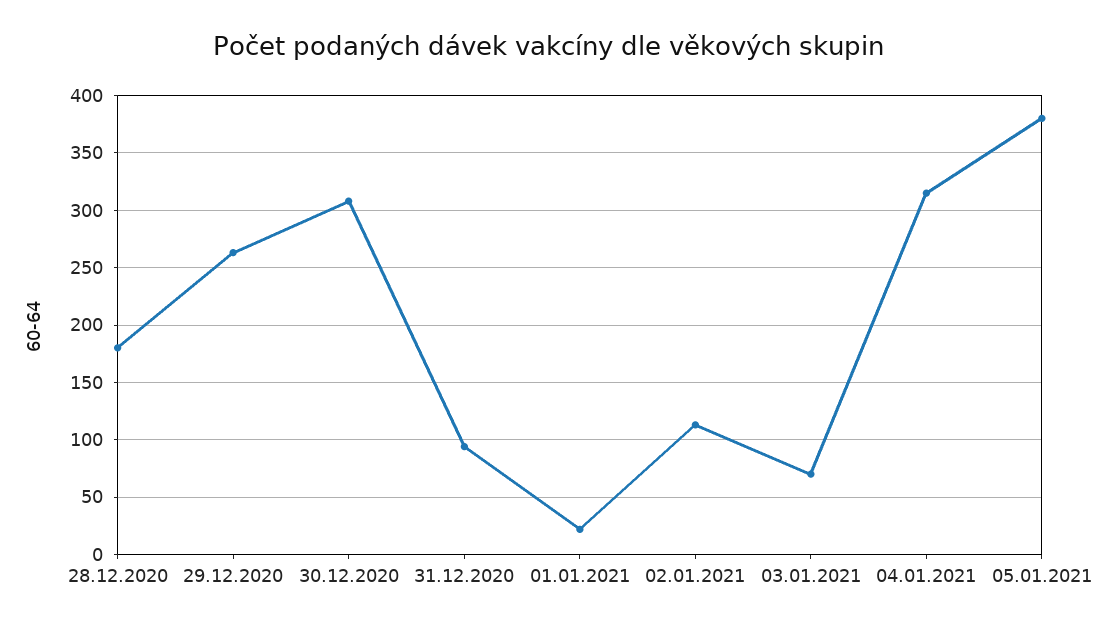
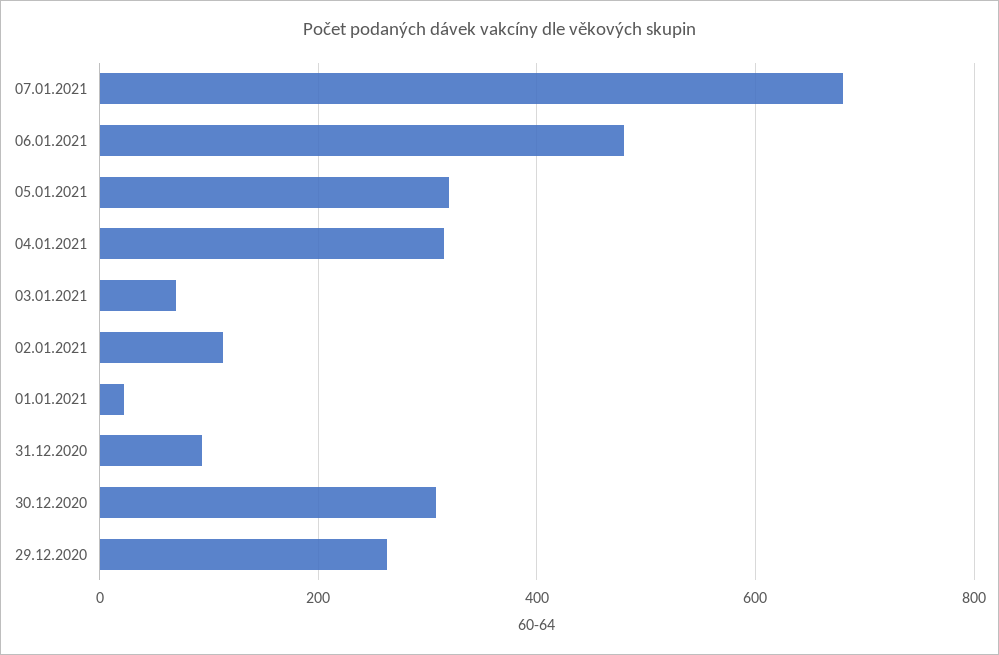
28.12.2020: 180 -> none
05.01.2021: 380 -> 320
07.01.2021: none -> 680
06.01.2021: none -> 480

